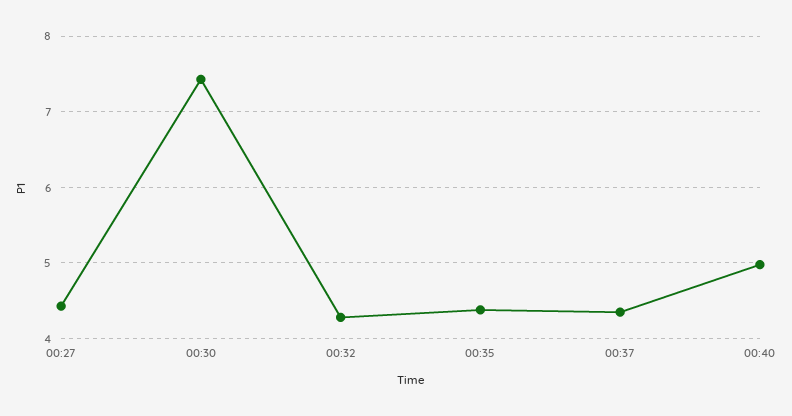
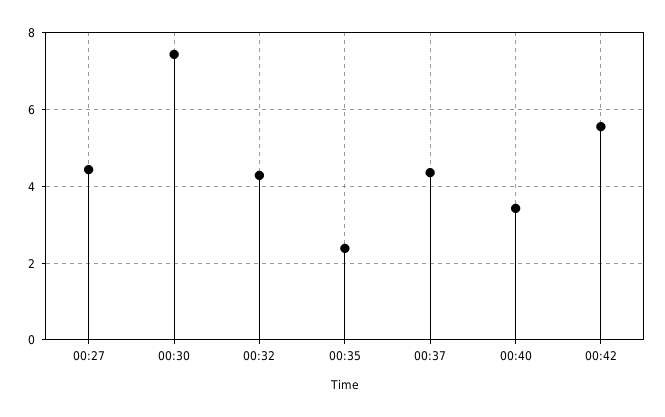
00:35: 4.4 -> 2.4
00:40: 5 -> 3.4
00:42: none -> 5.6

